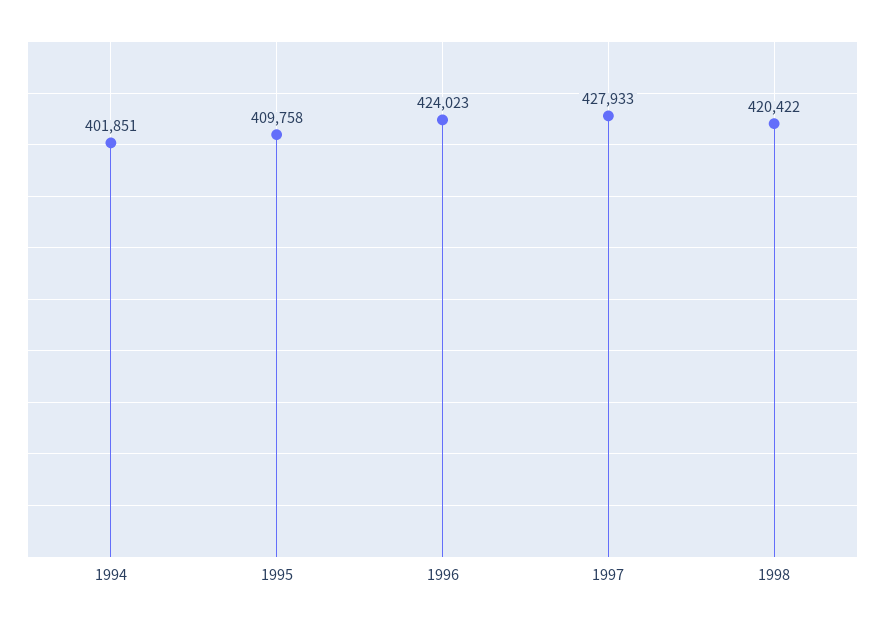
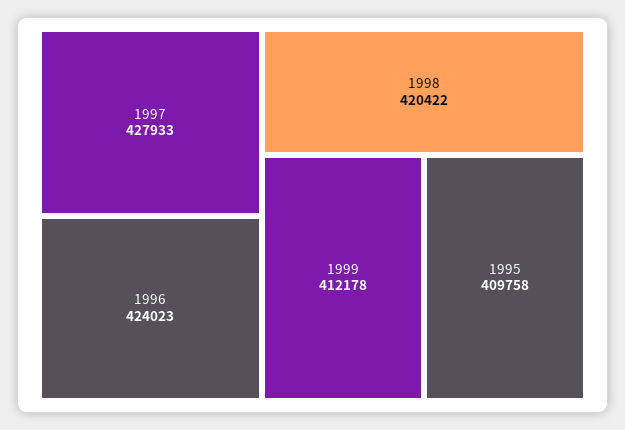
1994: 401851 -> none
1999: none -> 412178

